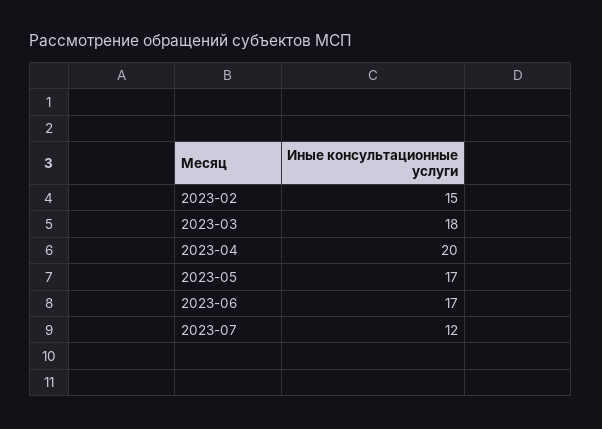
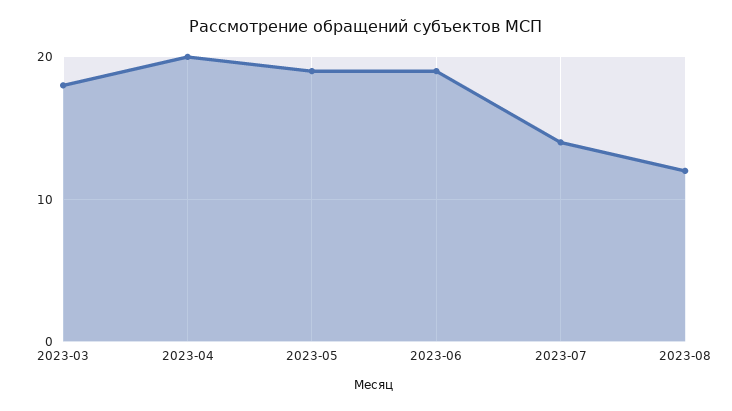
2023-02: 15 -> none
2023-05: 17 -> 19
2023-06: 17 -> 19
2023-07: 12 -> 14
2023-08: none -> 12

